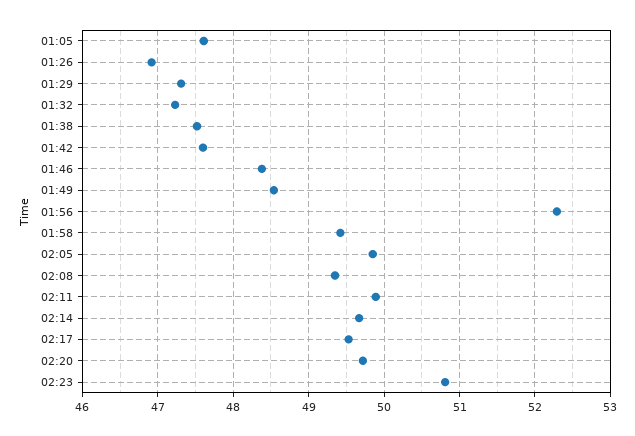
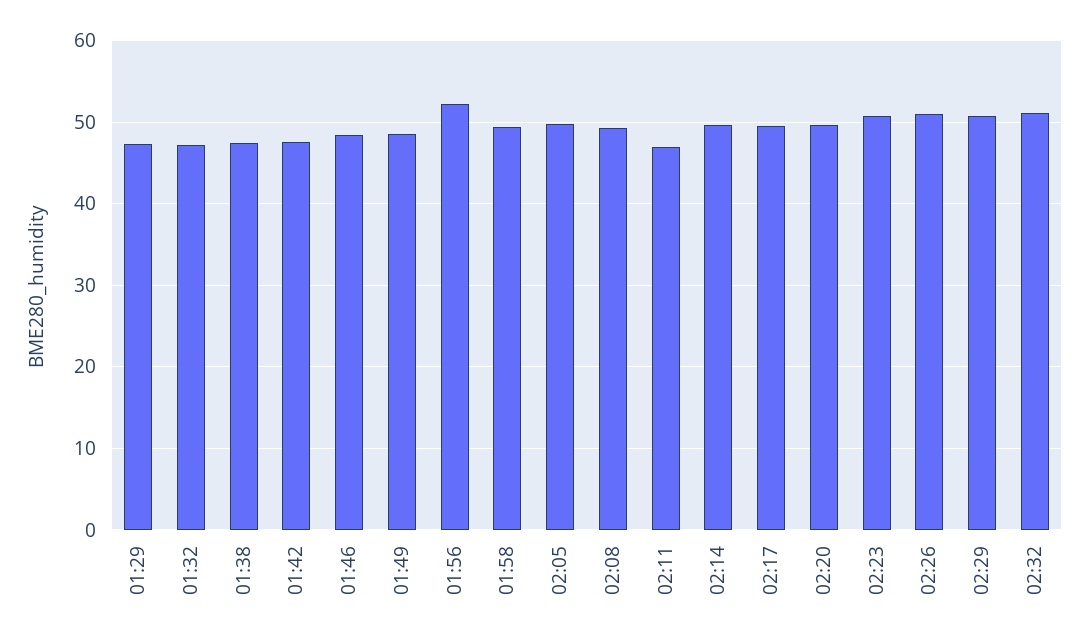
01:05: 47.6 -> none
01:26: 46.9 -> none
02:11: 49.9 -> 47
02:26: none -> 51
02:29: none -> 51
02:32: none -> 51

